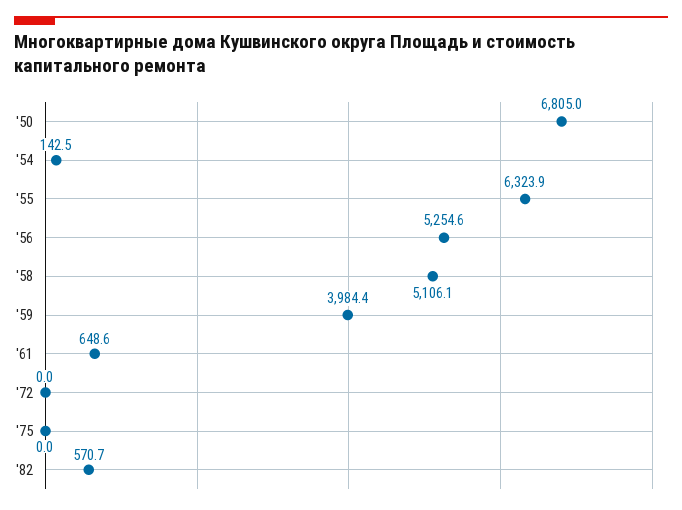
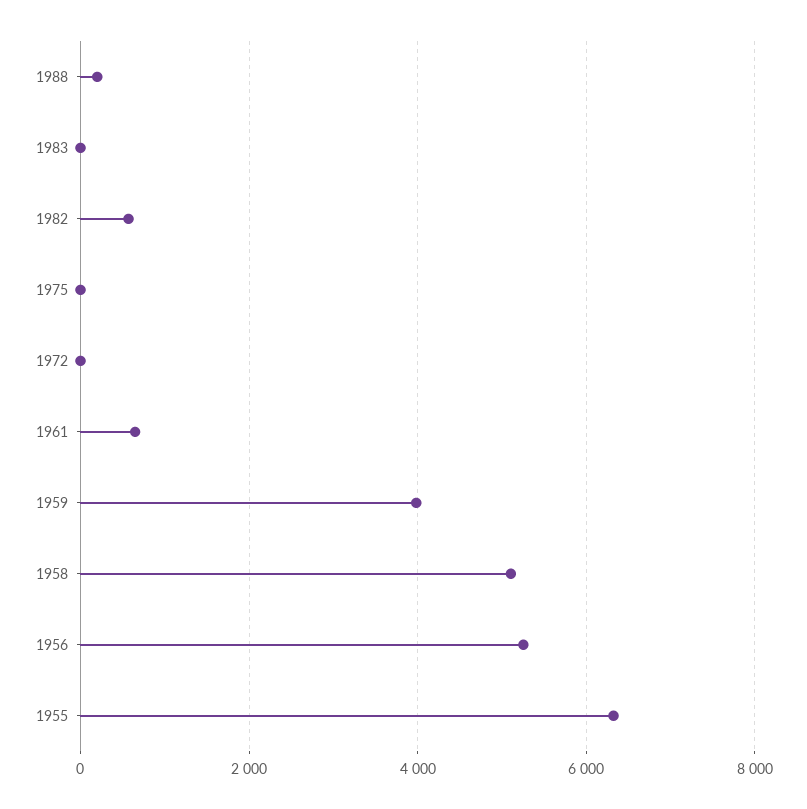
'50: 6805 -> none
'54: 142.5 -> none
1988: none -> 200
1983: none -> 0

